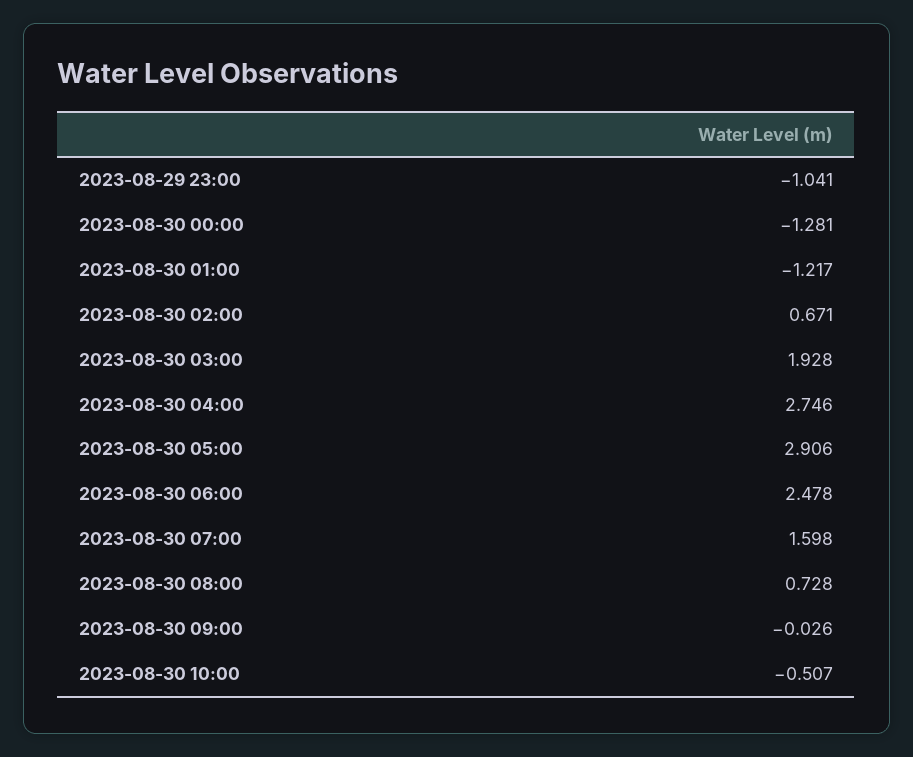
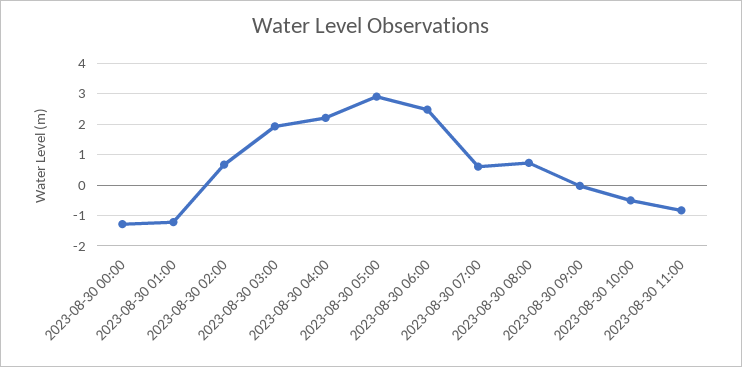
2023-08-29 23:00: -1.041 -> none
2023-08-30 04:00: 2.746 -> 2.2
2023-08-30 07:00: 1.598 -> 0.6
2023-08-30 11:00: none -> -0.8

